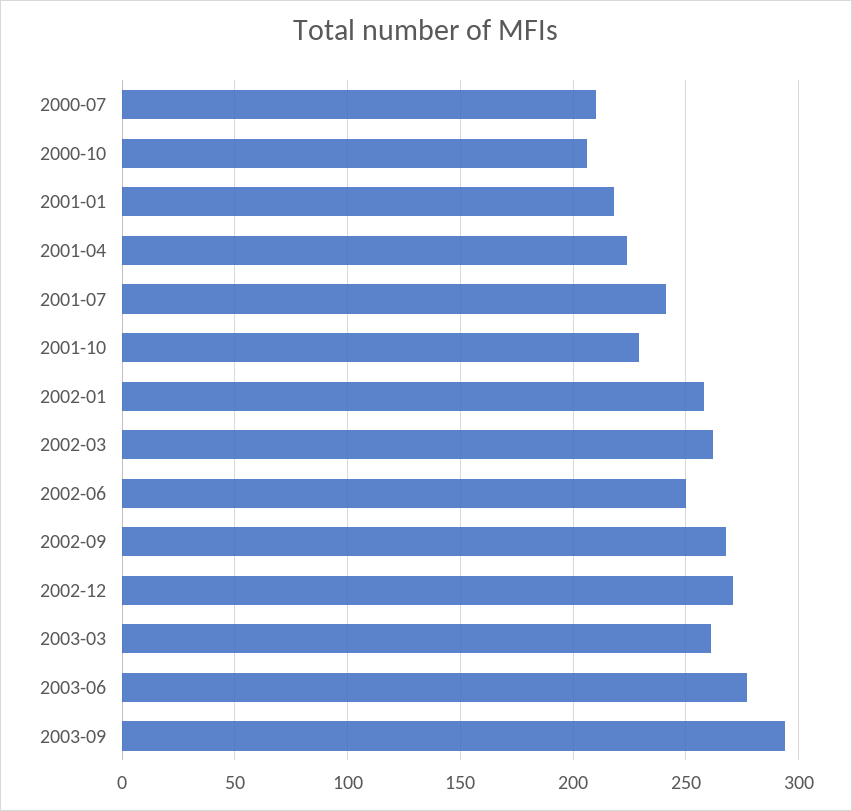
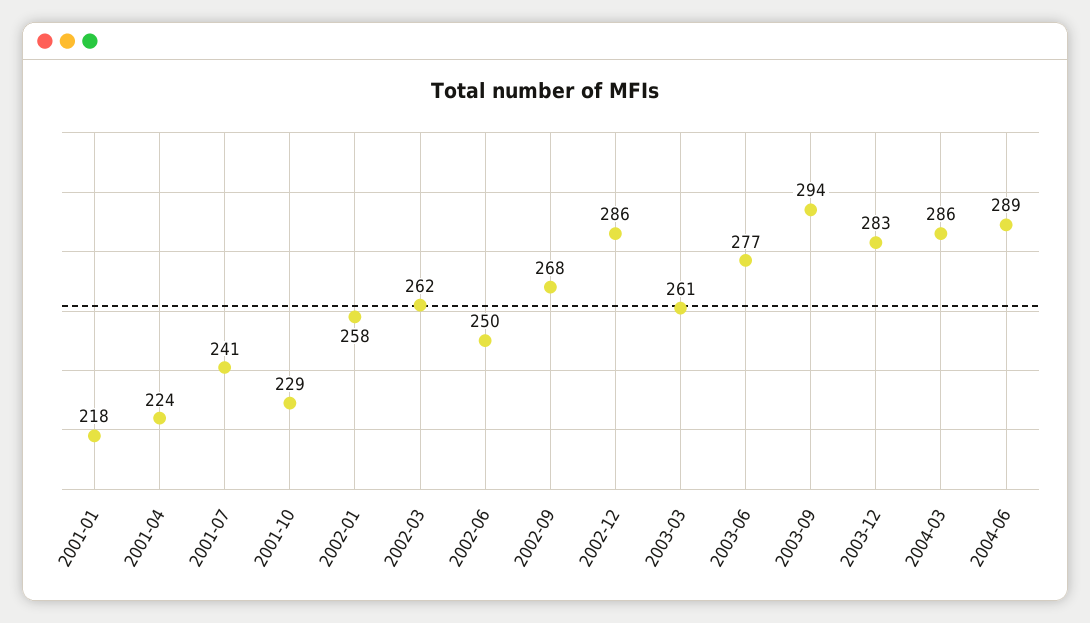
2000-07: 210 -> none
2000-10: 205 -> none
2002-12: 270 -> 286
2003-12: none -> 283
2004-03: none -> 286
2004-06: none -> 289

